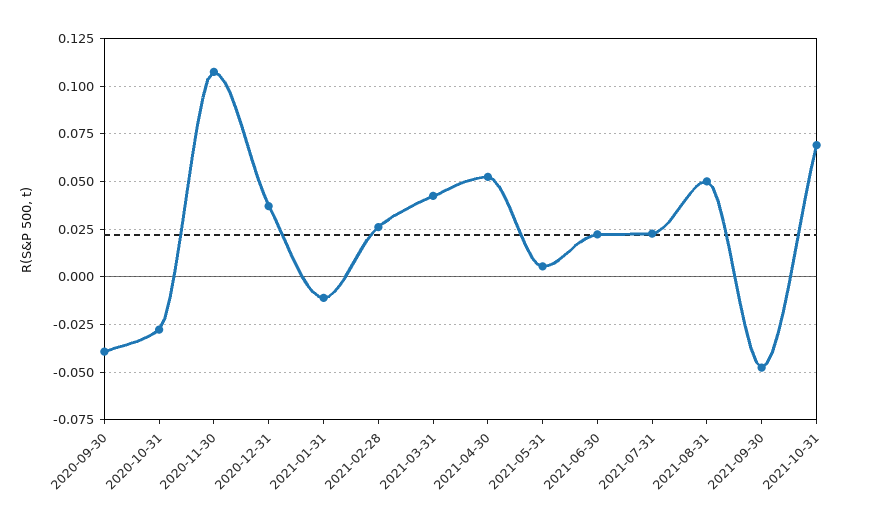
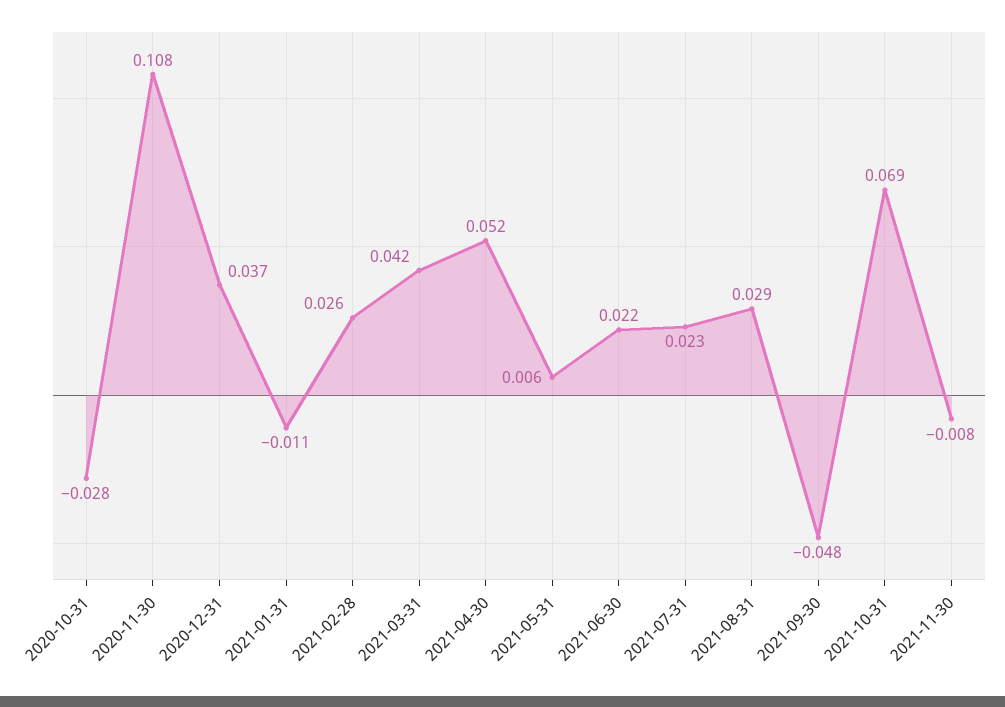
2020-09-30: -0.04 -> none
2021-08-31: 0.05 -> 0.029
2021-11-30: none -> -0.008

